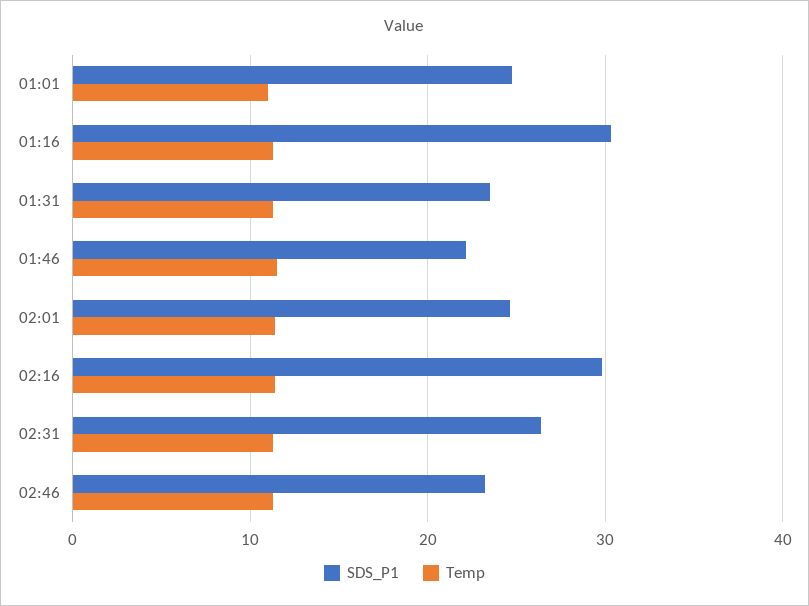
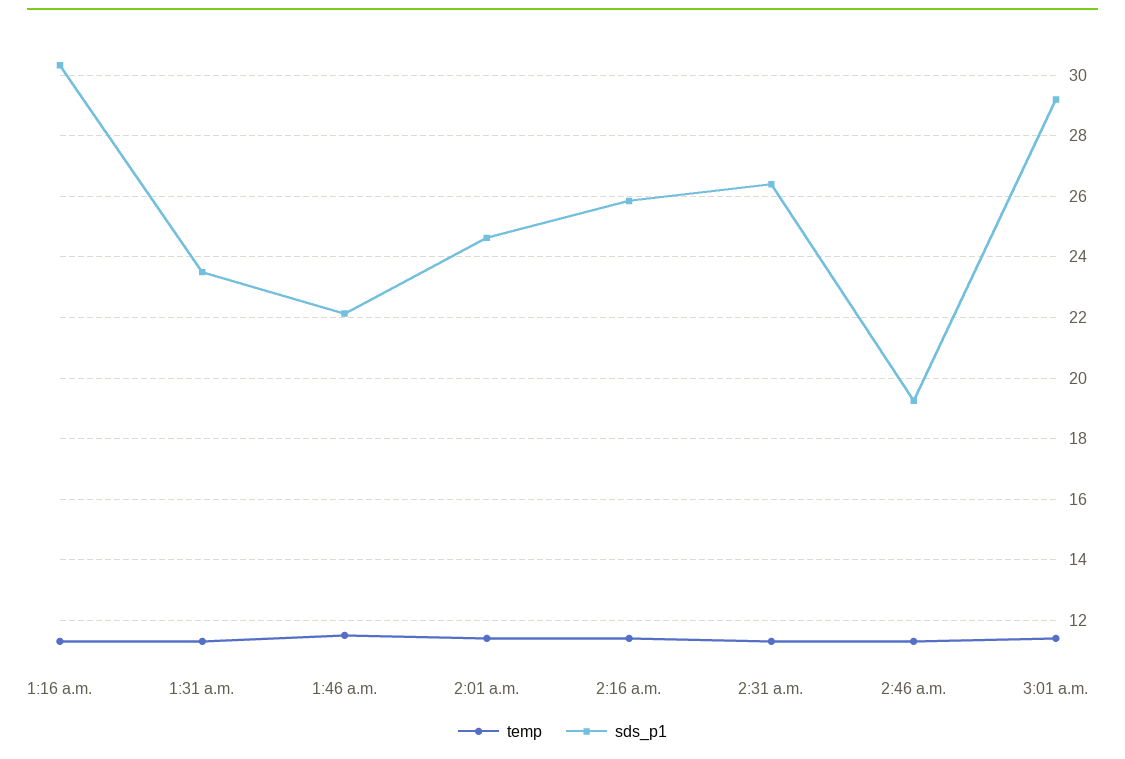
SDS_P1, 01:01: 25 -> none
Temp, 01:01: 11 -> none
SDS_P1, 02:16: 30 -> 25.8
SDS_P1, 02:46: 23 -> 19.2
Temp, 3:01 a.m.: none -> 11.4
SDS_P1, 3:01 a.m.: none -> 29.2

